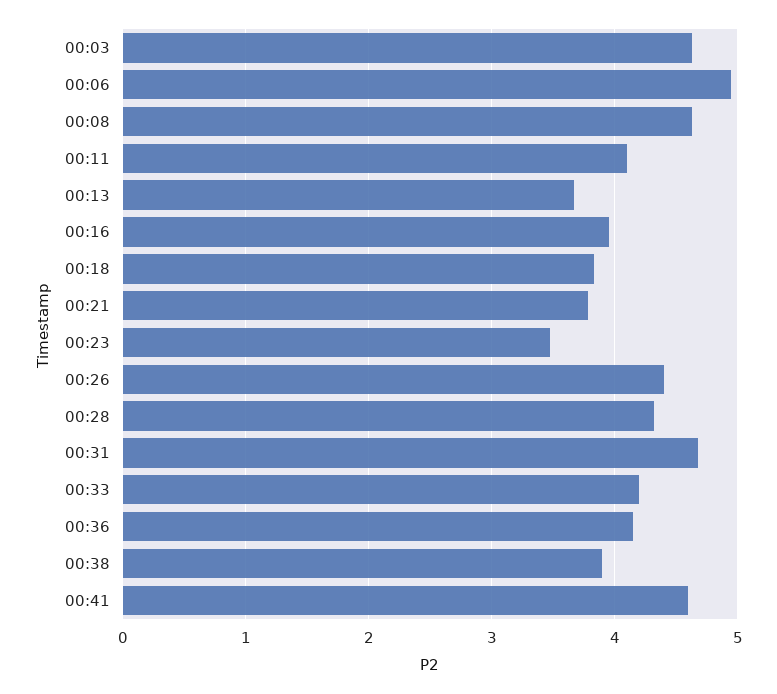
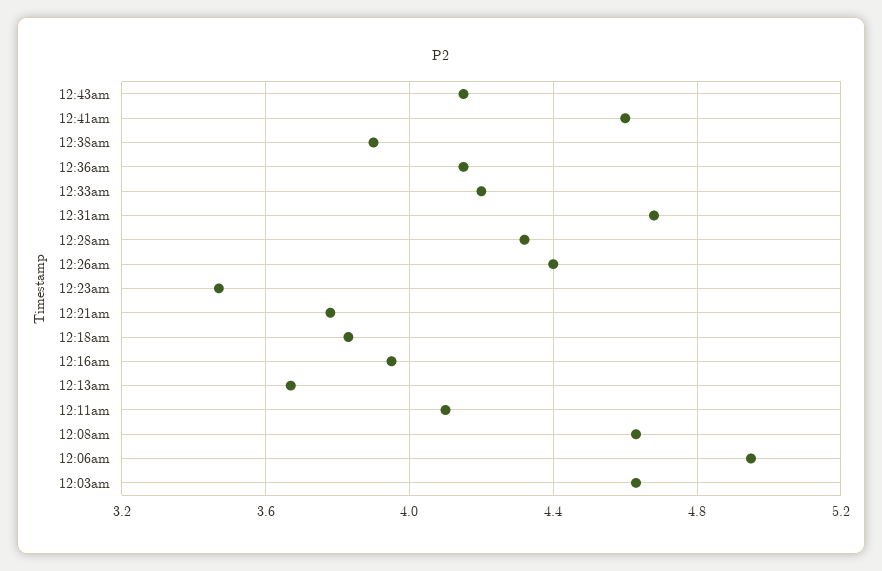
12:43am: none -> 4.15

